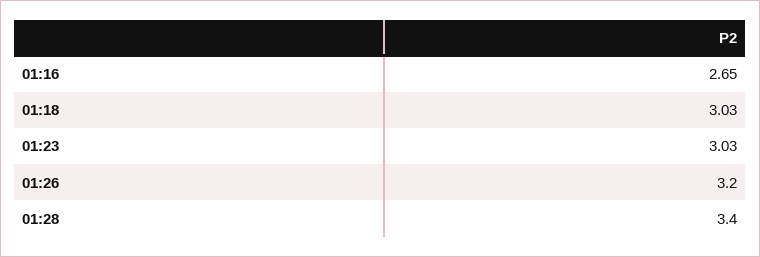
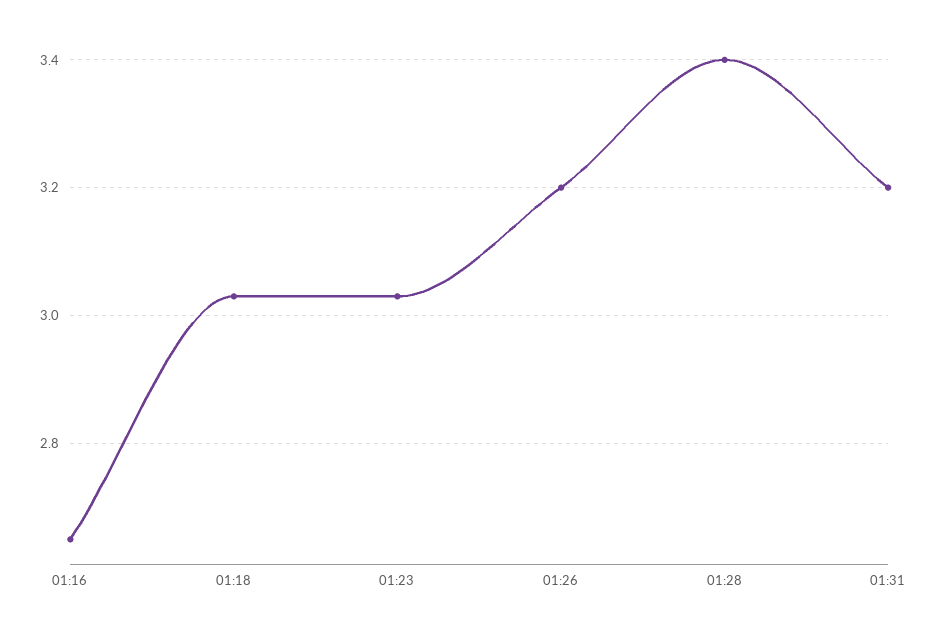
01:31: none -> 3.2

